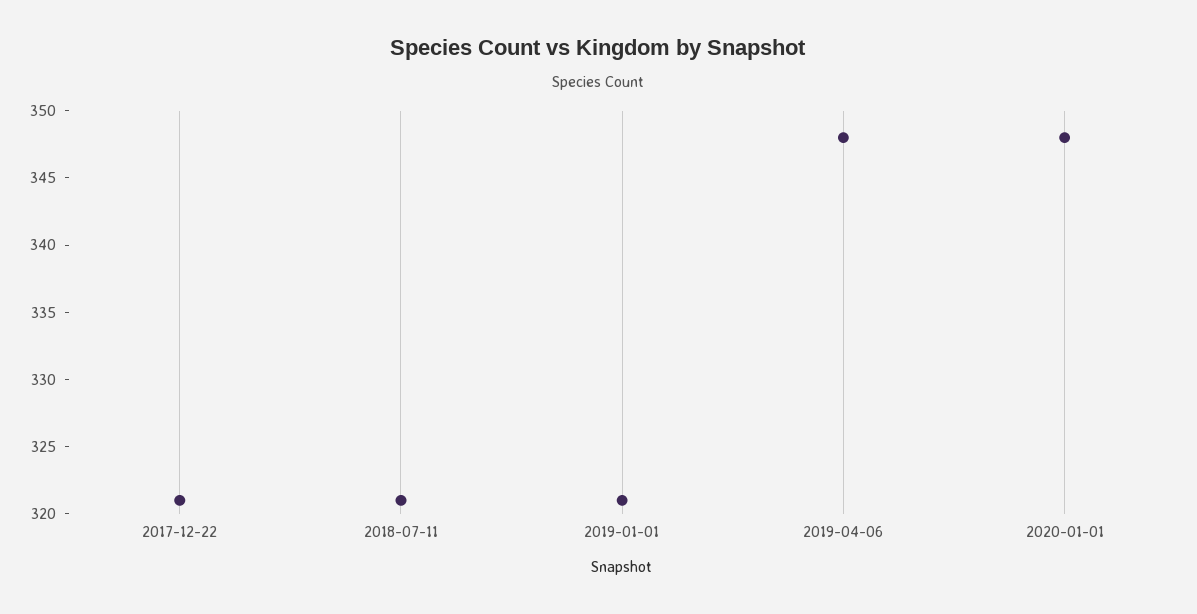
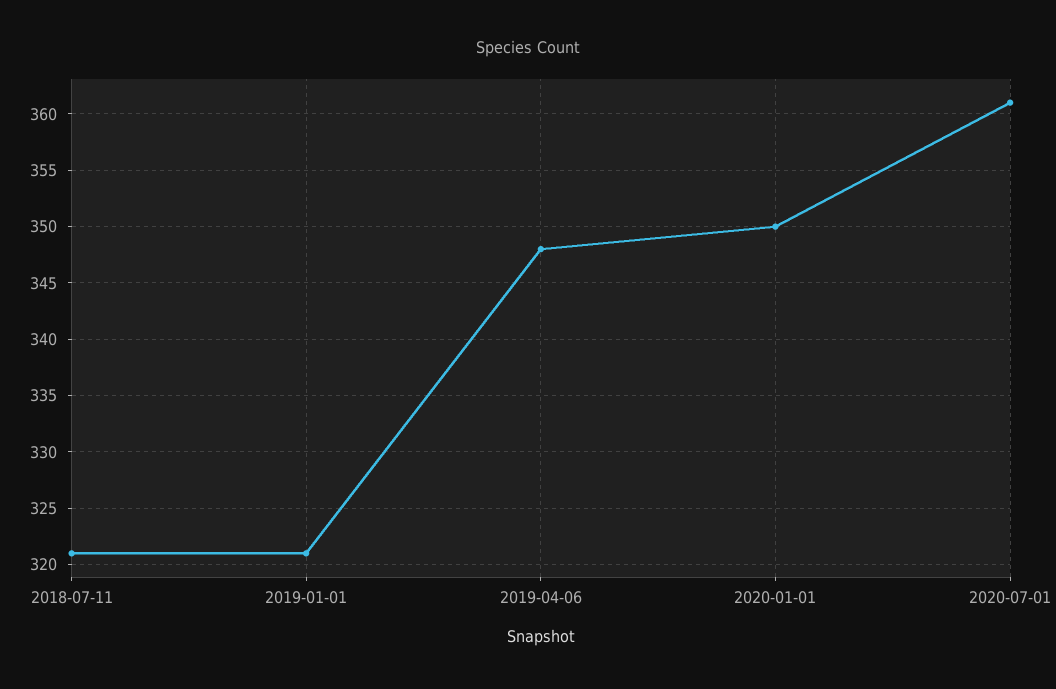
2017-12-22: 321 -> none
2020-01-01: 348 -> 350
2020-07-01: none -> 361

